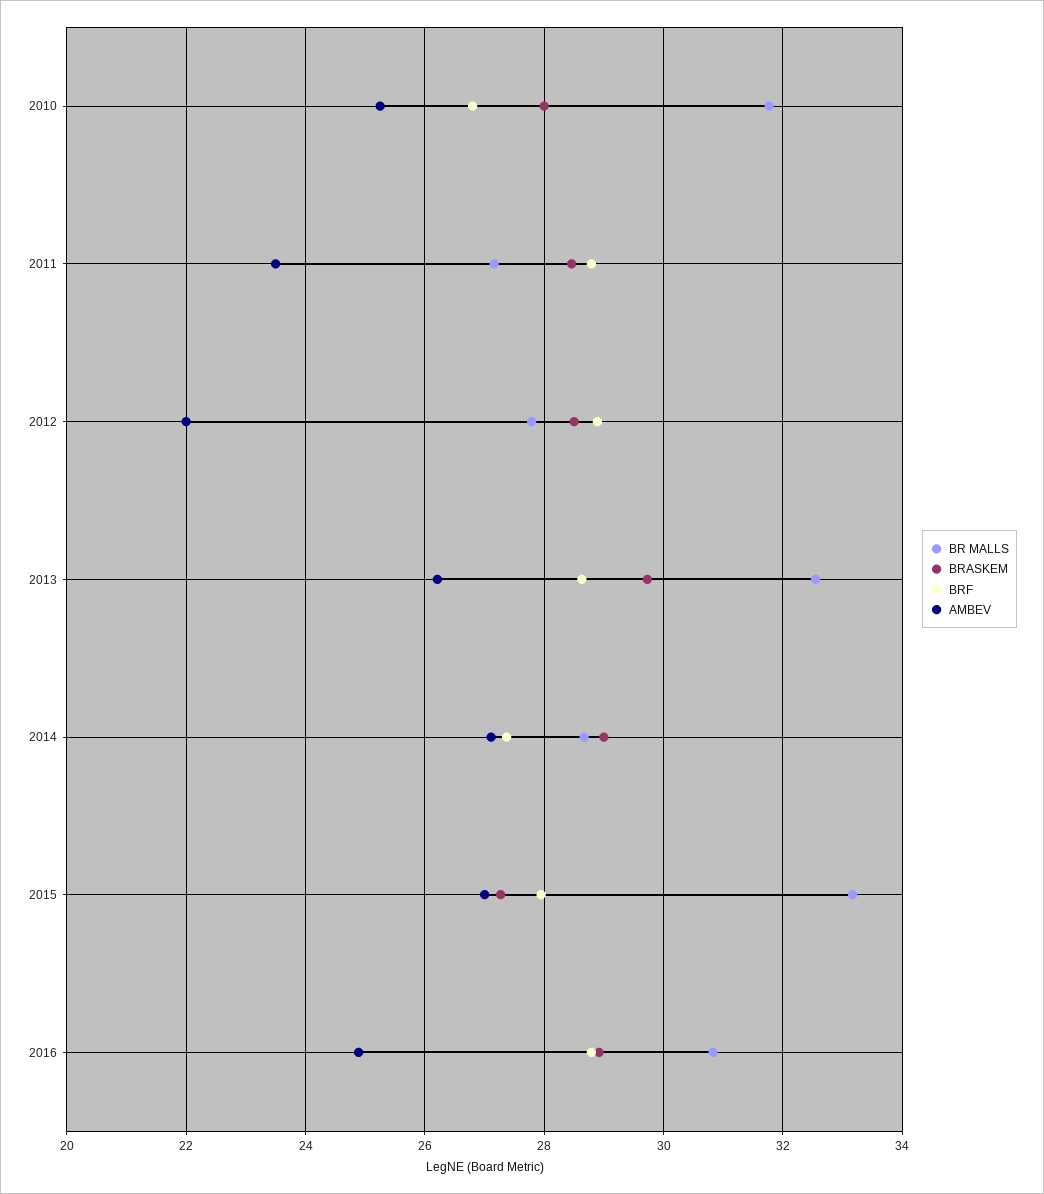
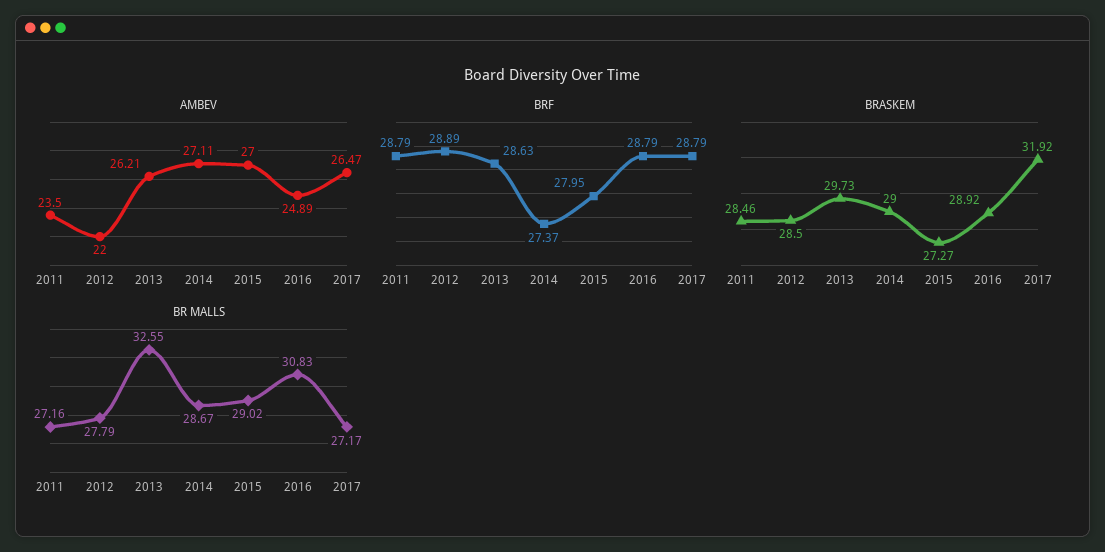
BR MALLS, 2010: 31.8 -> none
BRASKEM, 2010: 28 -> none
BRF, 2010: 26.8 -> none
AMBEV, 2010: 25.2 -> none
BR MALLS, 2015: 33.2 -> 29.02
AMBEV, 2017: none -> 26.47
BRF, 2017: none -> 28.79
BRASKEM, 2017: none -> 31.92
BR MALLS, 2017: none -> 27.17

